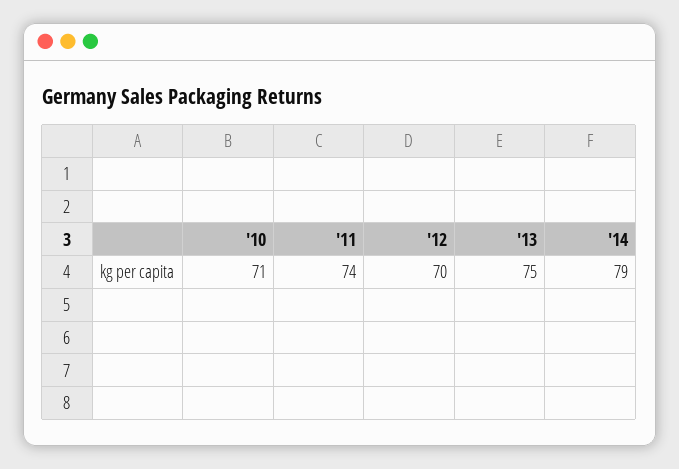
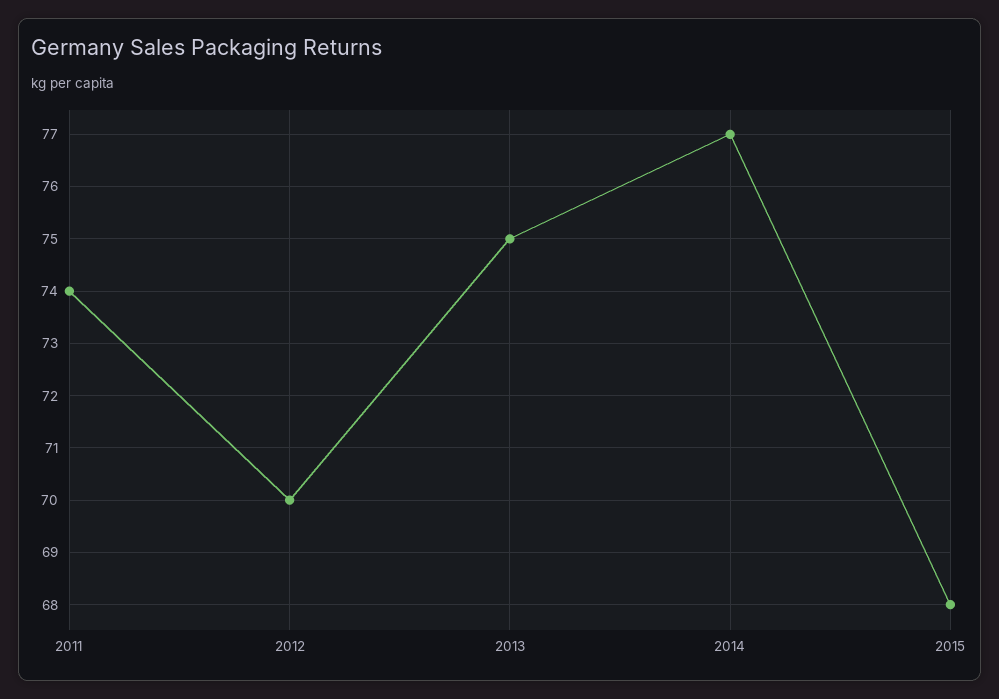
'10: 71 -> none
'14: 79 -> 77
2015: none -> 68

